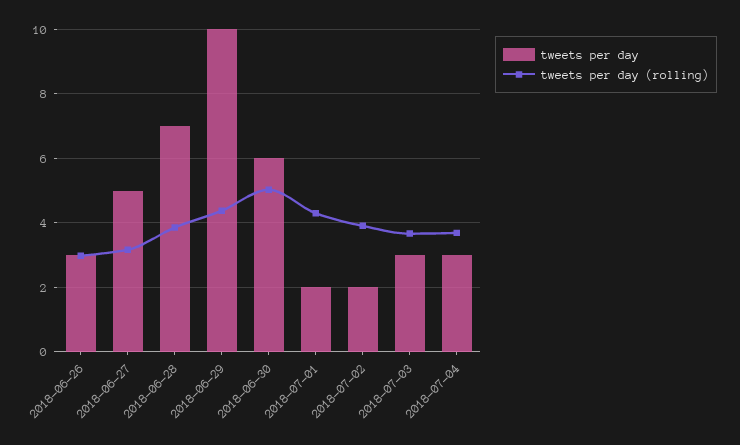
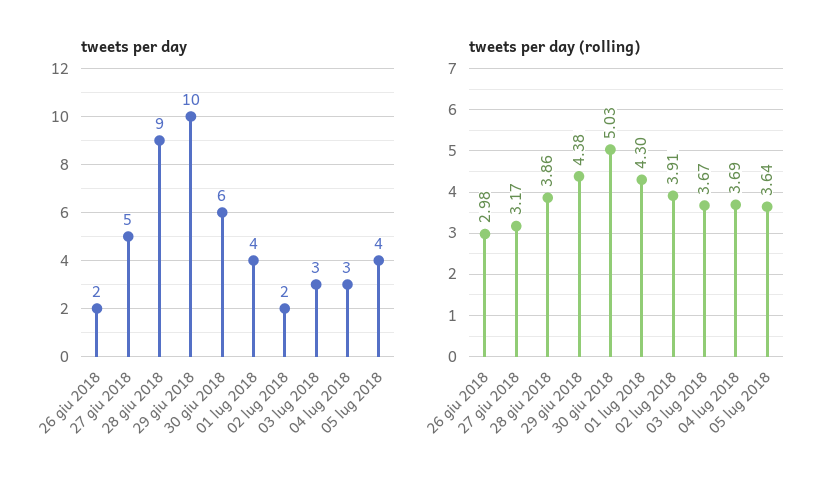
tweets per day, 2018-06-26: 3 -> 2
tweets per day, 2018-06-28: 7 -> 9
tweets per day, 2018-07-01: 2 -> 4
tweets per day, 05 lug 2018: none -> 4
tweets per day (rolling), 05 lug 2018: none -> 3.64

